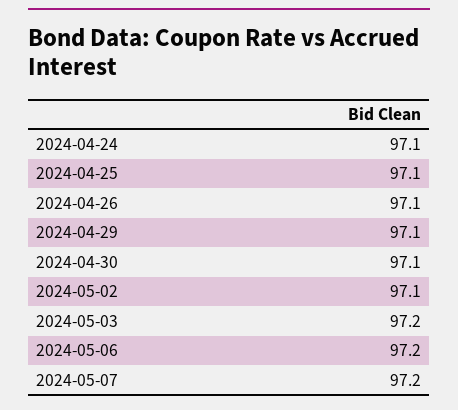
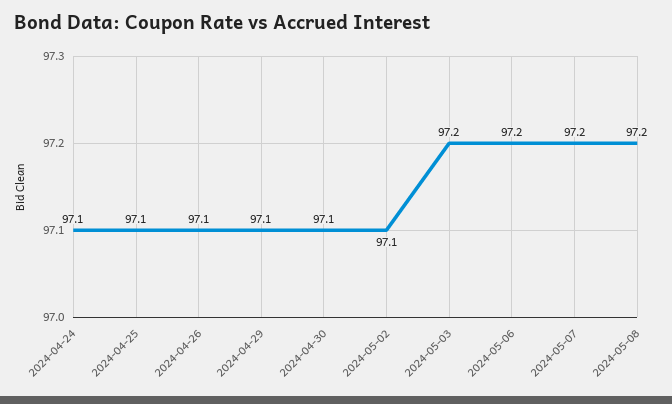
2024-05-08: none -> 97.2

